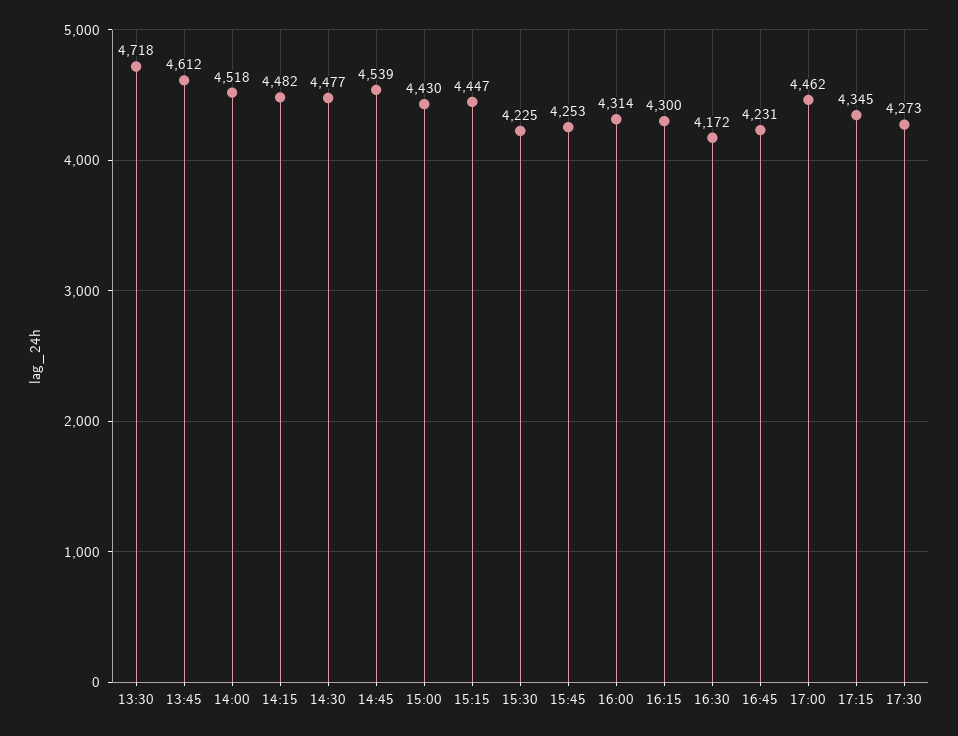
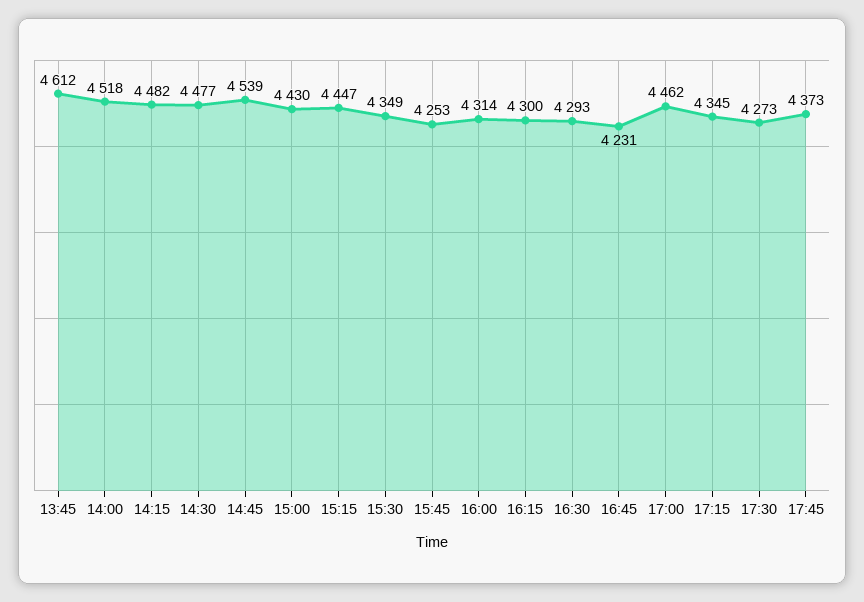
13:30: 4718 -> none
15:30: 4225 -> 4349
16:30: 4172 -> 4293
17:45: none -> 4373

